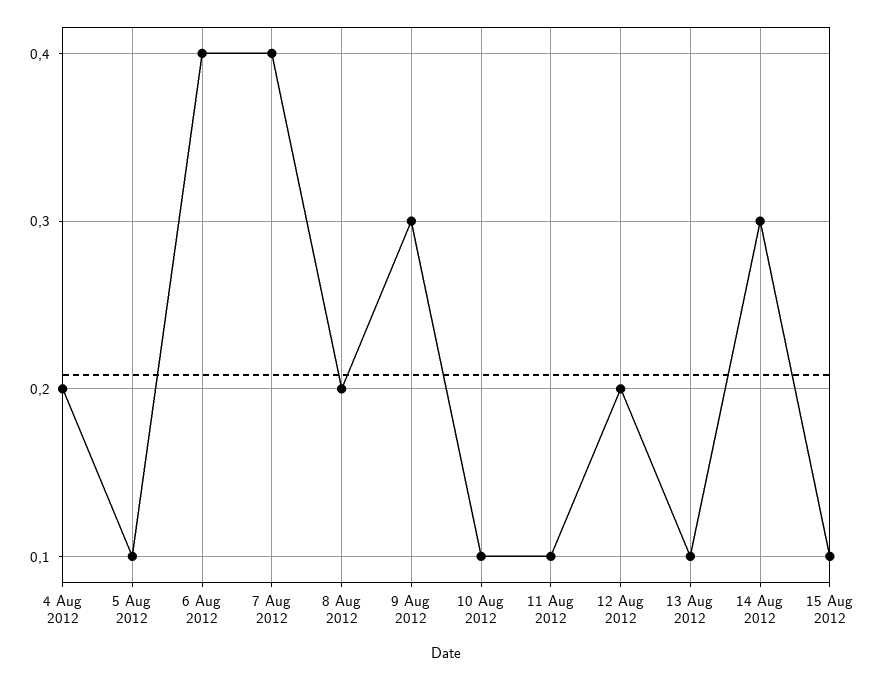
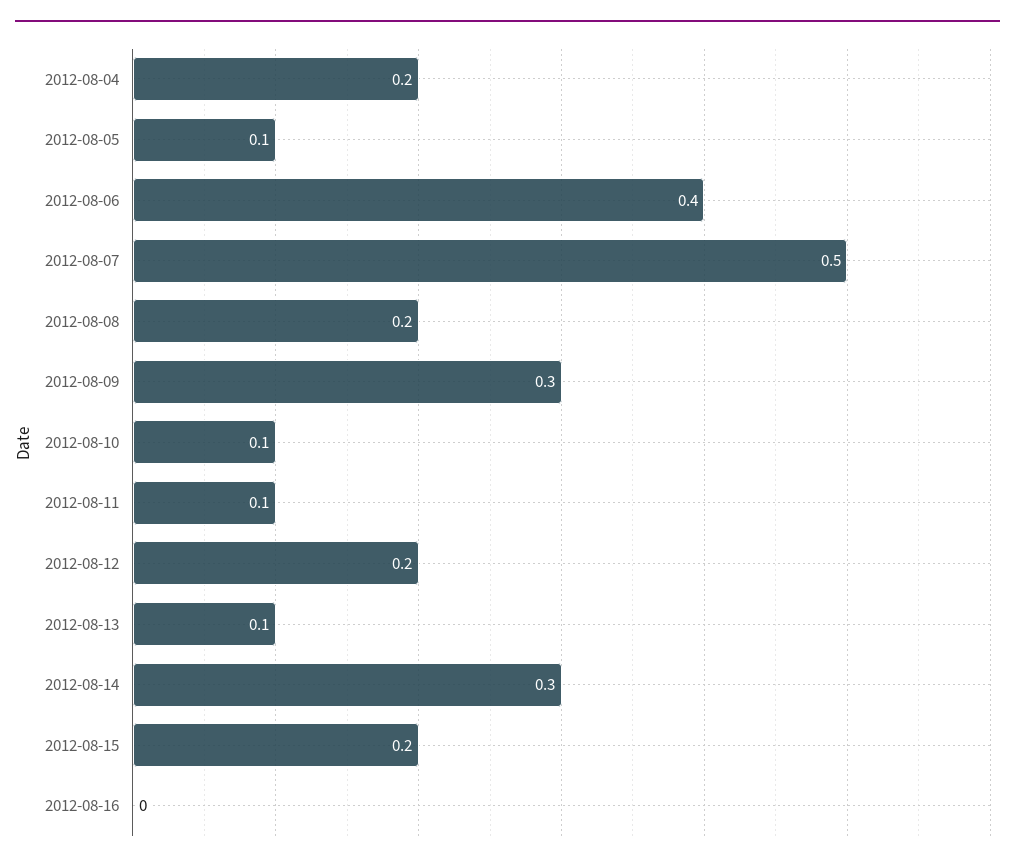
7 Aug 2012: 0.4 -> 0.5
15 Aug 2012: 0.1 -> 0.2
2012-08-16: none -> 0

